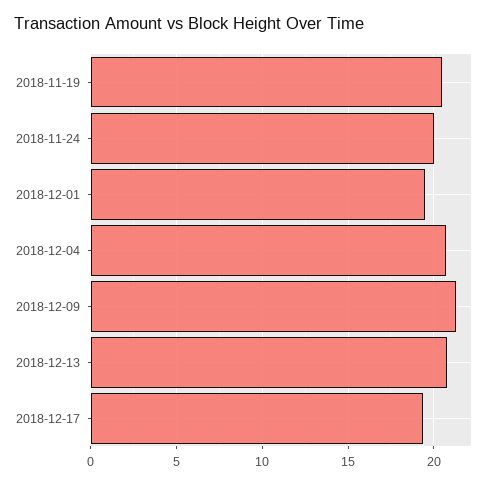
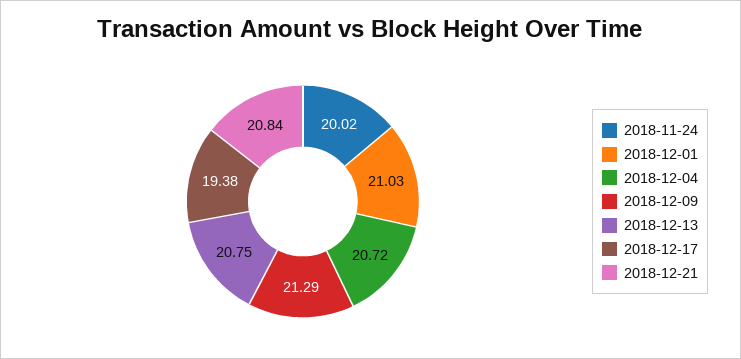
2018-11-19: 20.5 -> none
2018-12-01: 19.5 -> 21.03
2018-12-21: none -> 20.84

